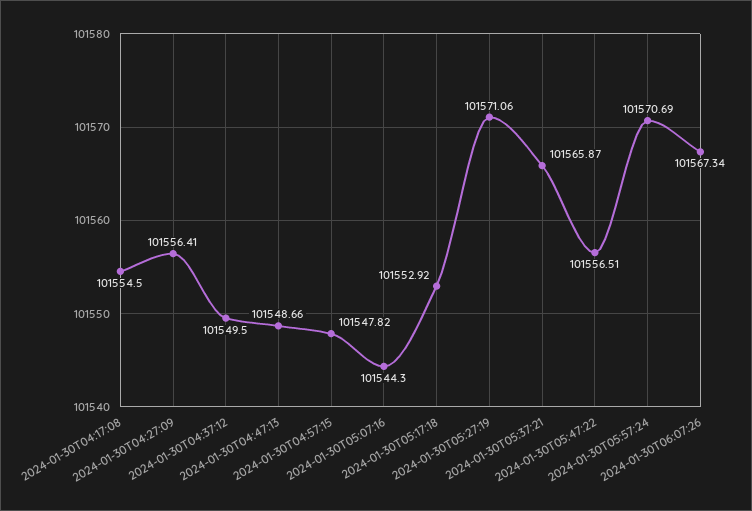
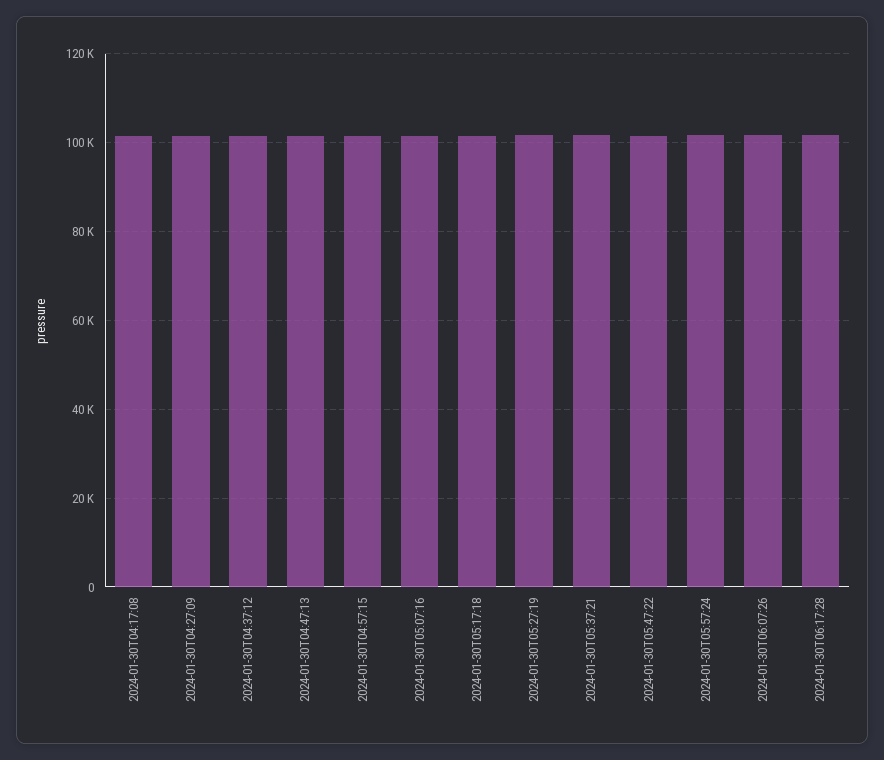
2024-01-30T06:17:28: none -> 102000

